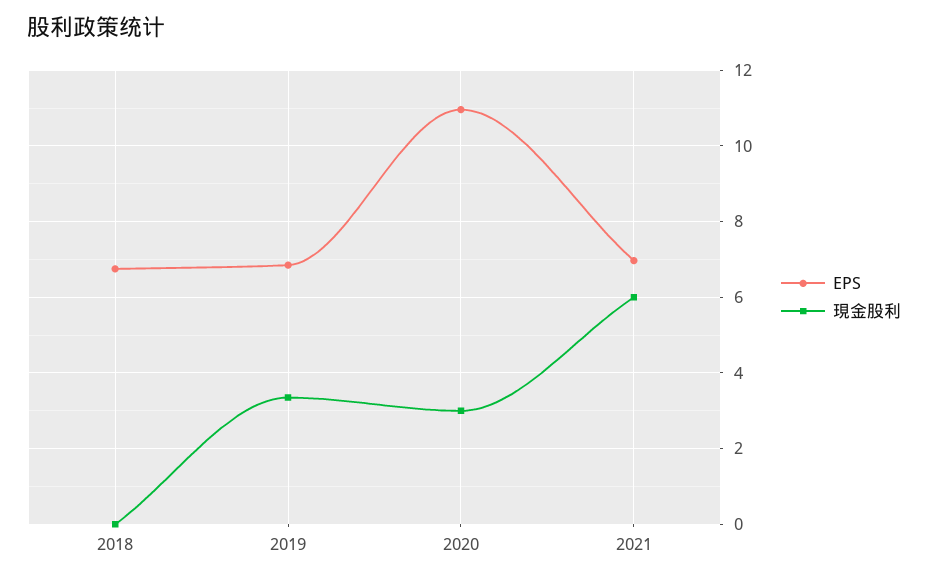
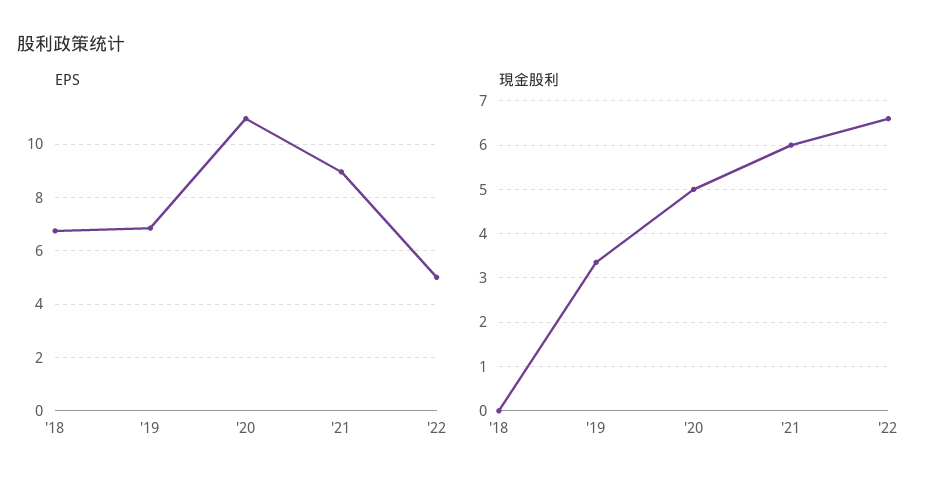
現金股利, 2020: 3 -> 5
EPS, 2021: 7 -> 9
EPS, '22: none -> 5
現金股利, '22: none -> 6.6

